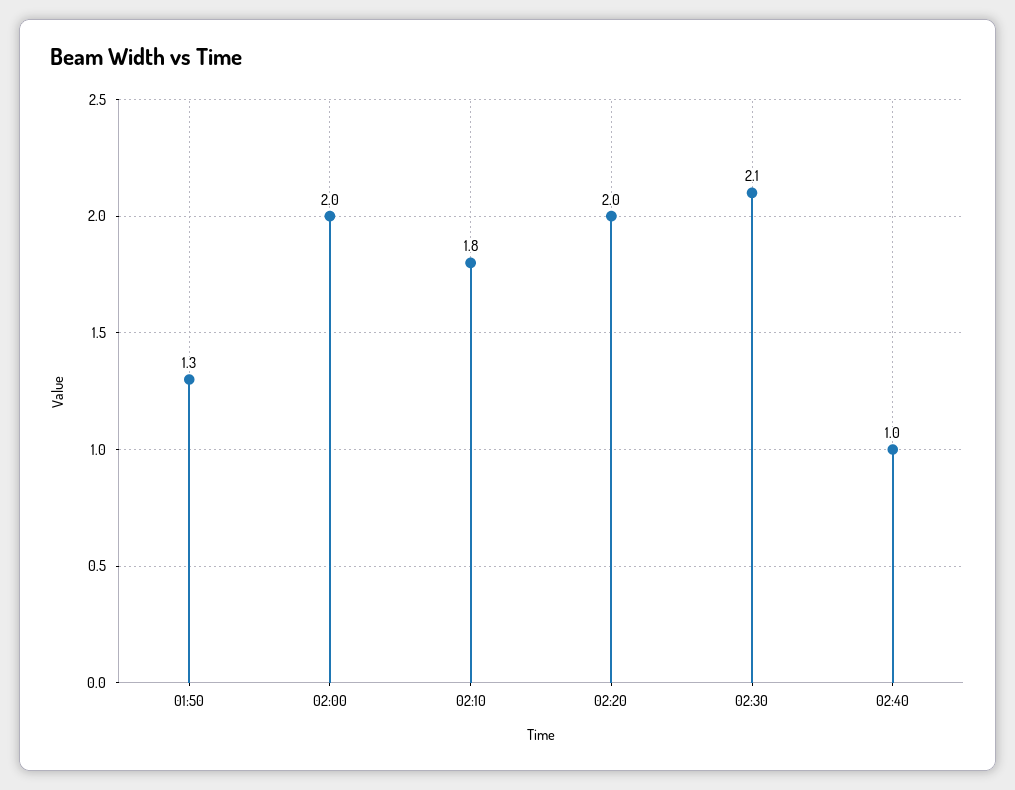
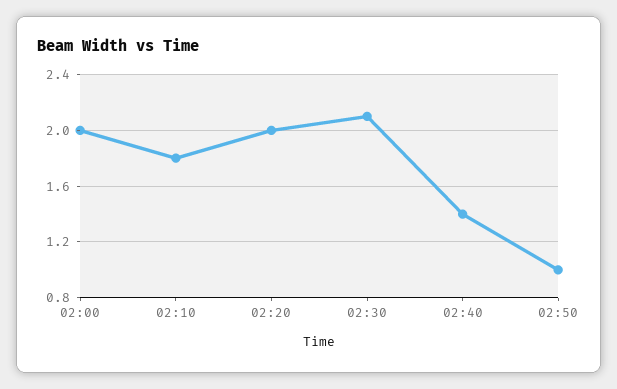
01:50: 1.3 -> none
02:40: 1 -> 1.4
02:50: none -> 1

